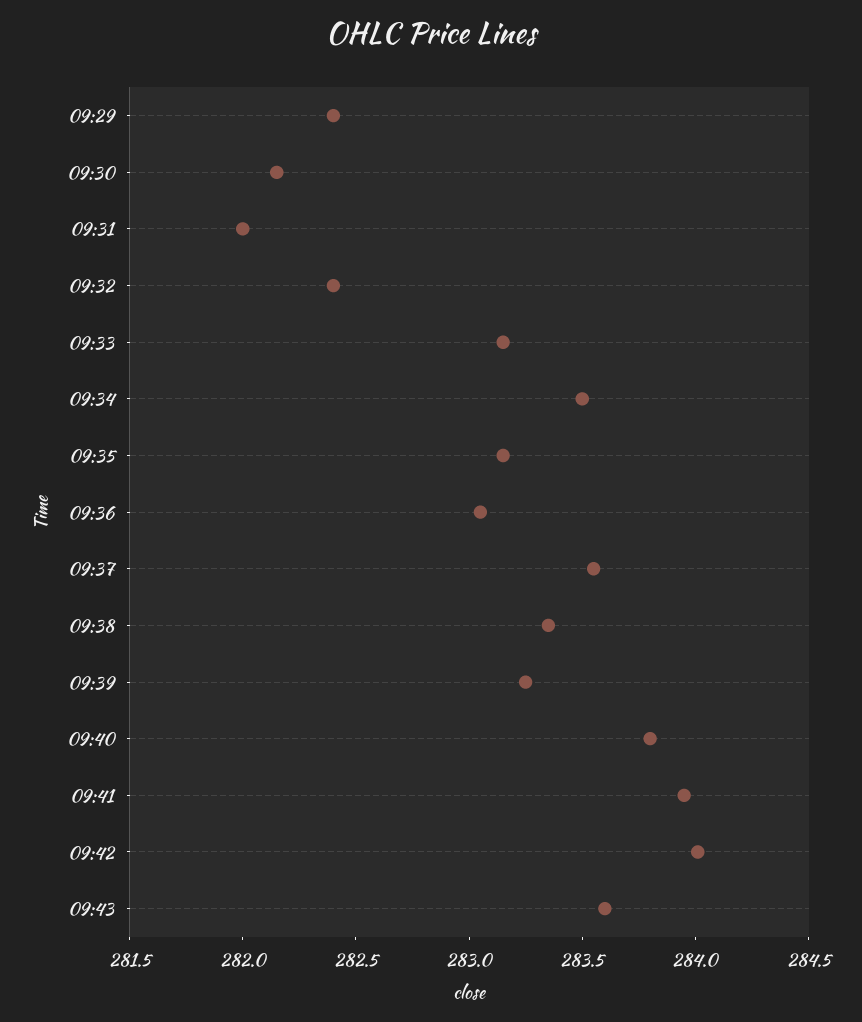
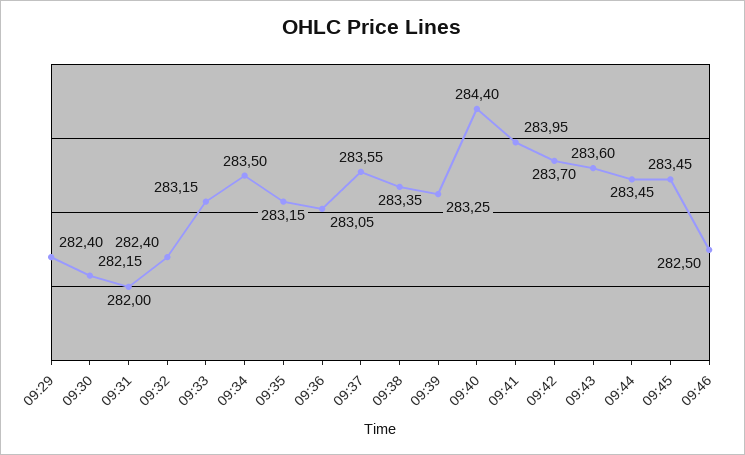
09:40: 283.8 -> 284.4
09:42: 284 -> 283.7
09:44: none -> 283.45
09:45: none -> 283.45
09:46: none -> 282.5

